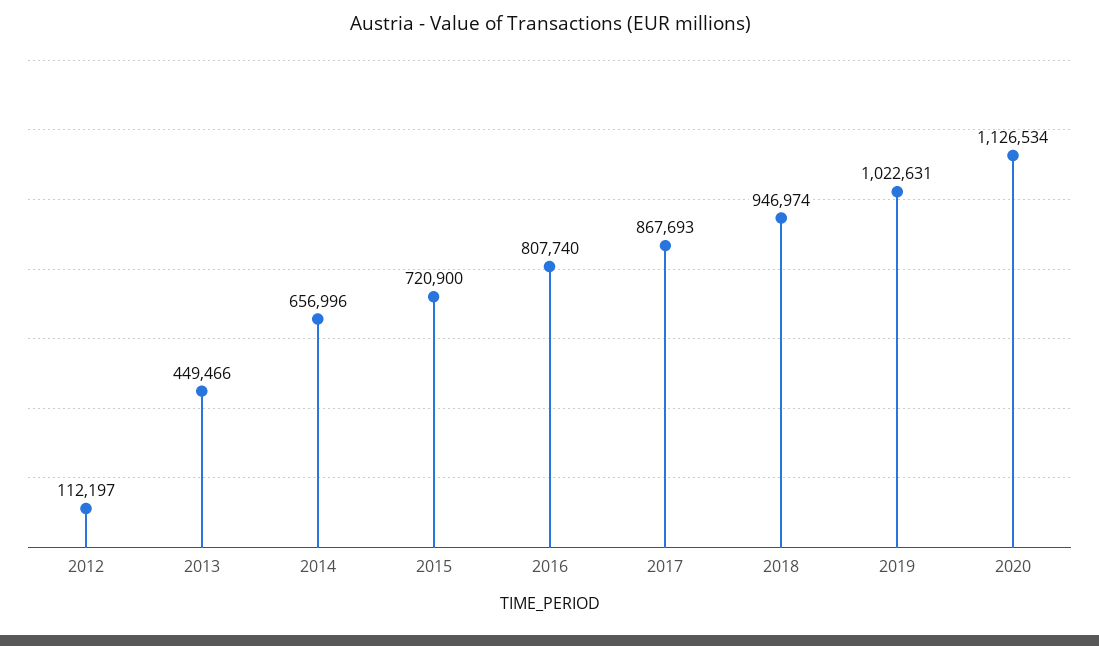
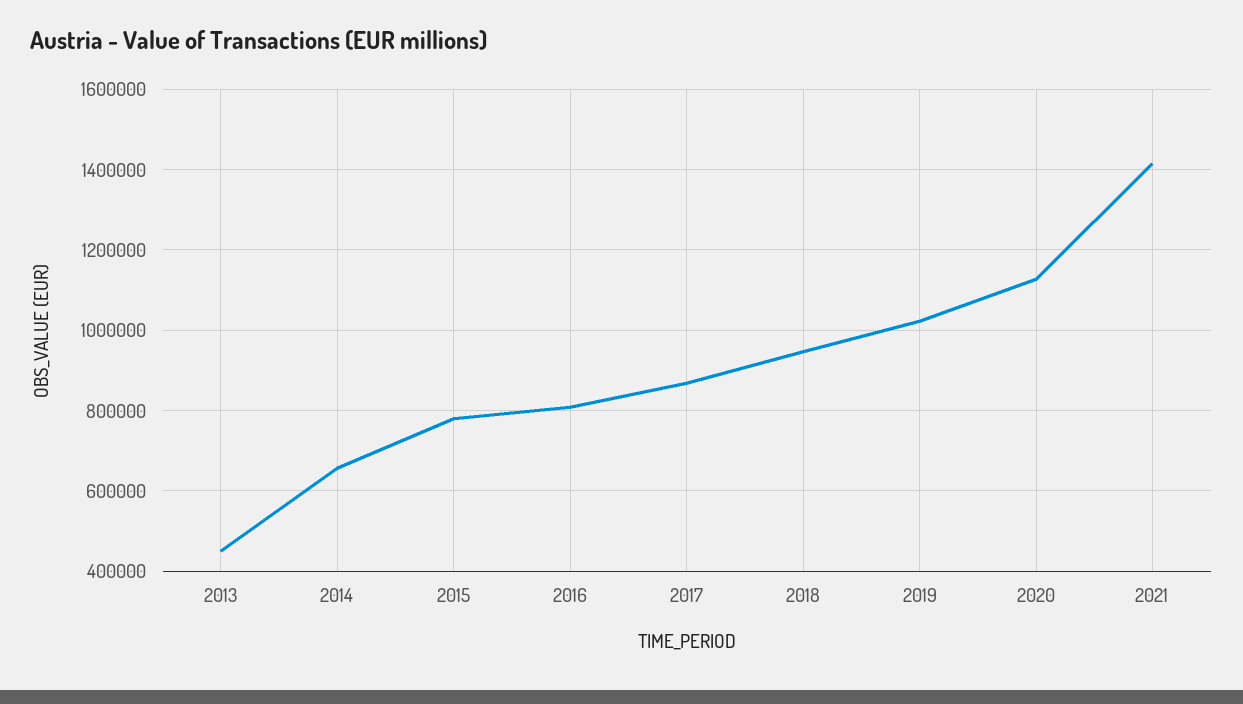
2012: 112197 -> none
2015: 720900 -> 780000
2021: none -> 1420000

